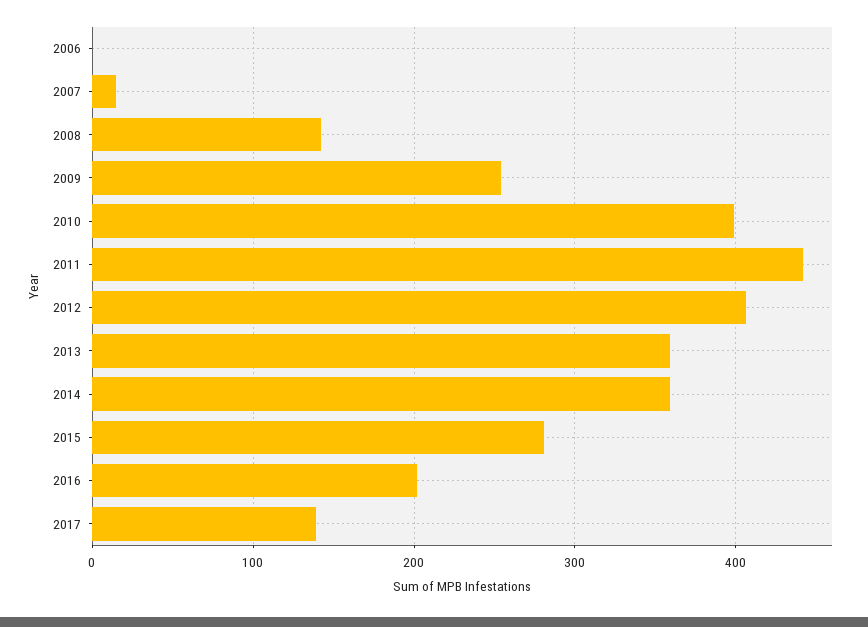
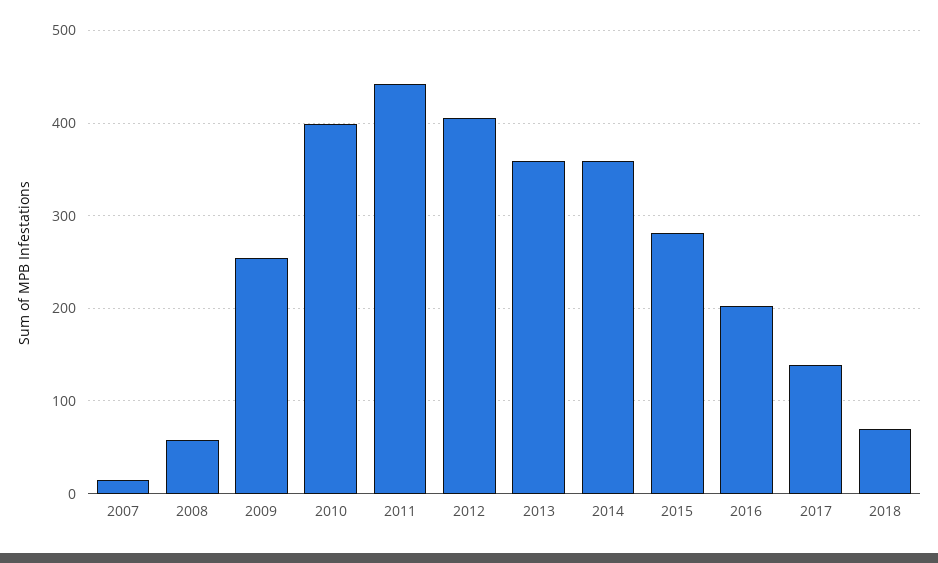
2006: 0 -> none
2008: 140 -> 60
2018: none -> 70

